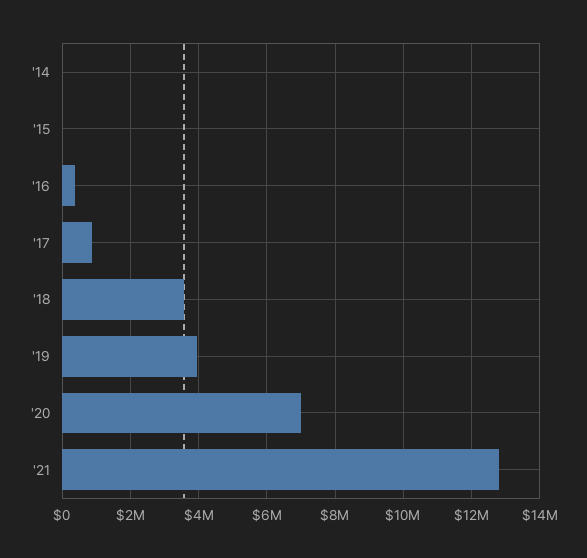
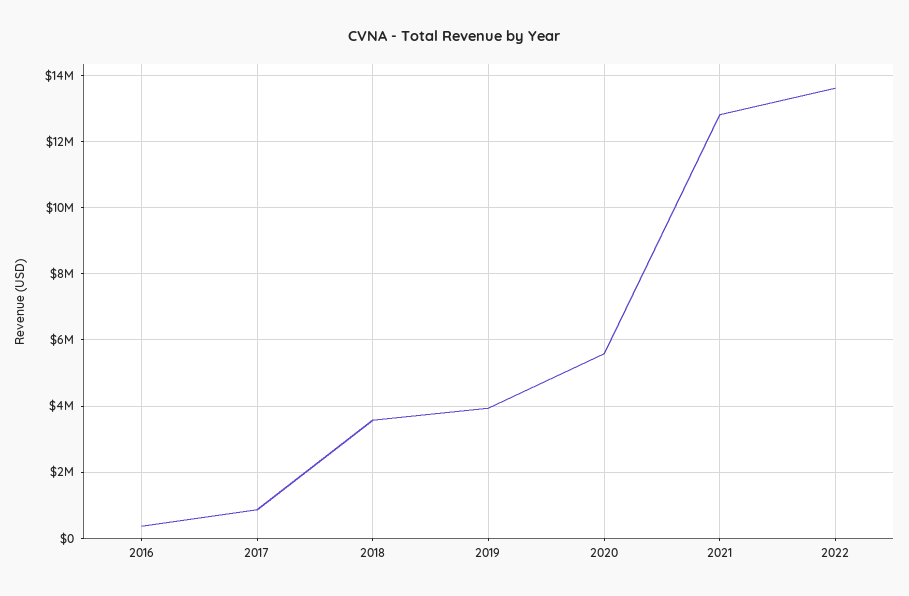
'14: 0 -> none
'15: 0 -> none
'20: 7000000 -> 5600000
2022: none -> 13600000

